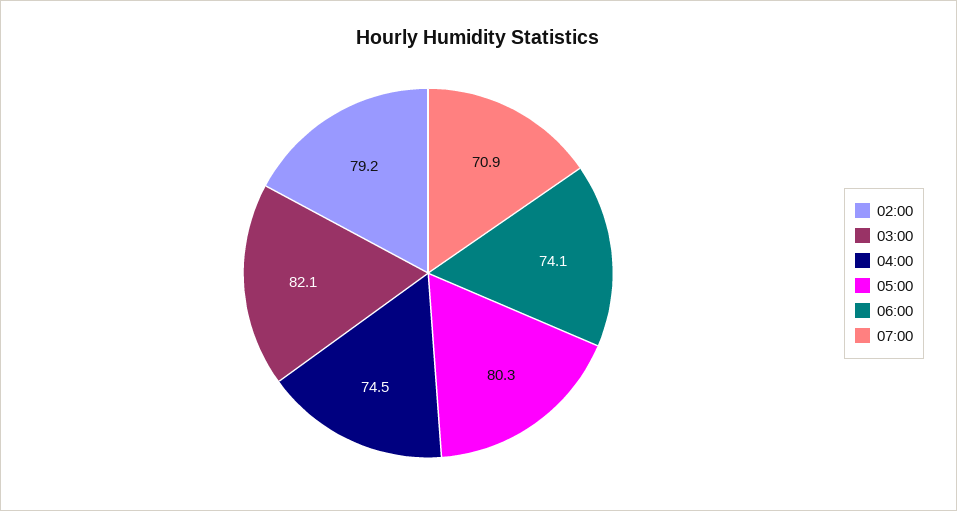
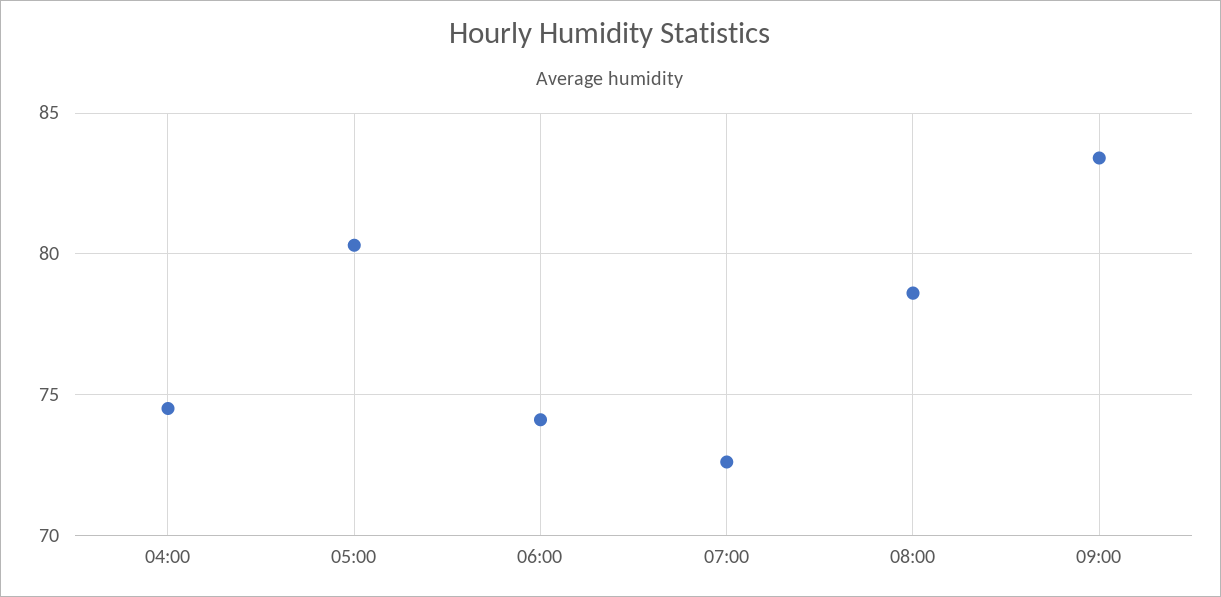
02:00: 79.2 -> none
03:00: 82.1 -> none
07:00: 70.9 -> 72.5
08:00: none -> 78.5
09:00: none -> 83.5

